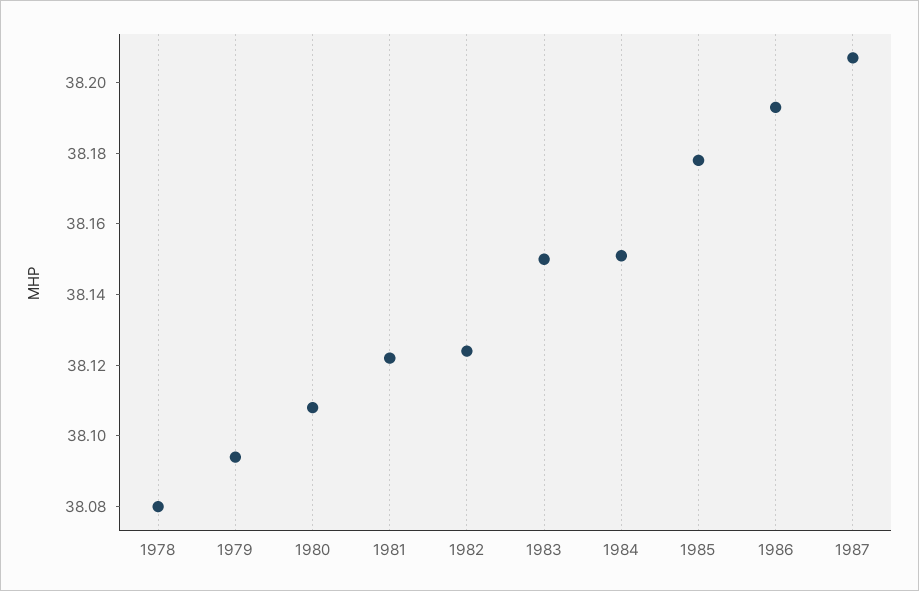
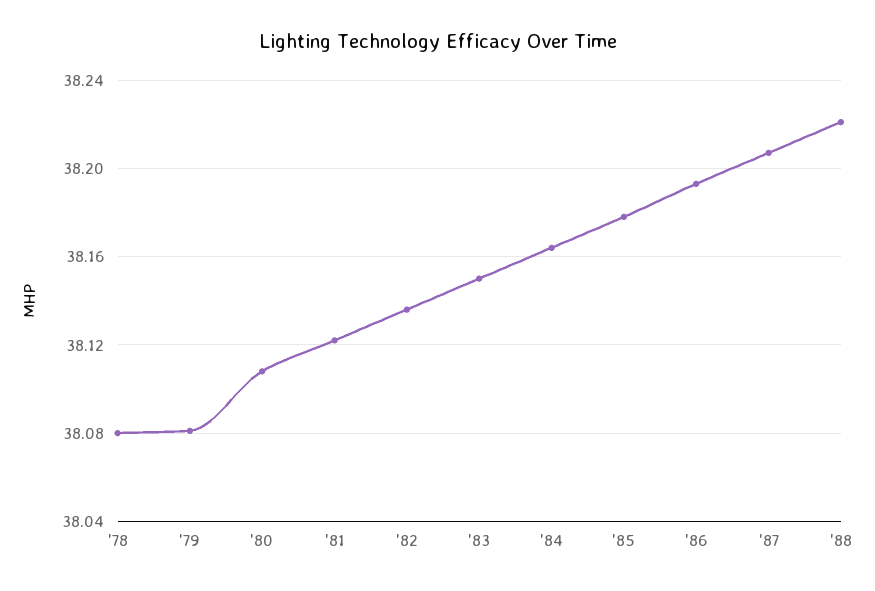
1979: 38.095 -> 38.08
1982: 38.125 -> 38.135
1984: 38.15 -> 38.165
'88: none -> 38.22

